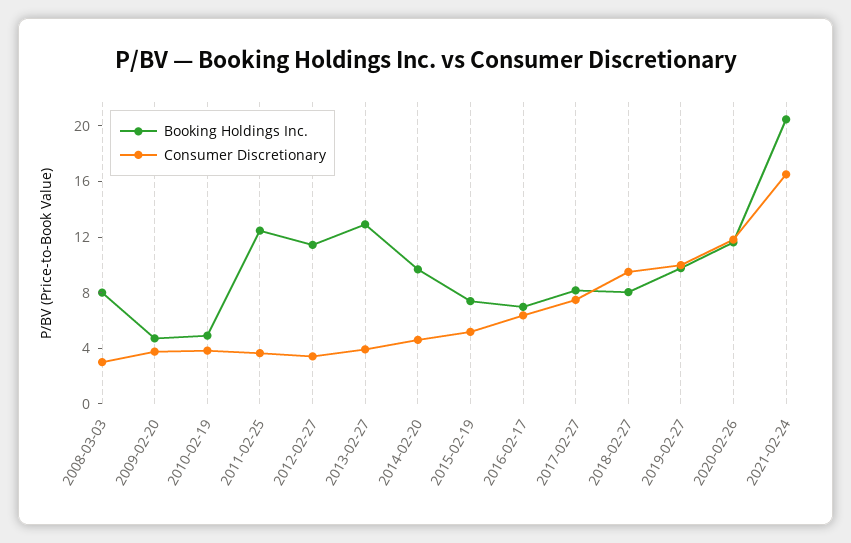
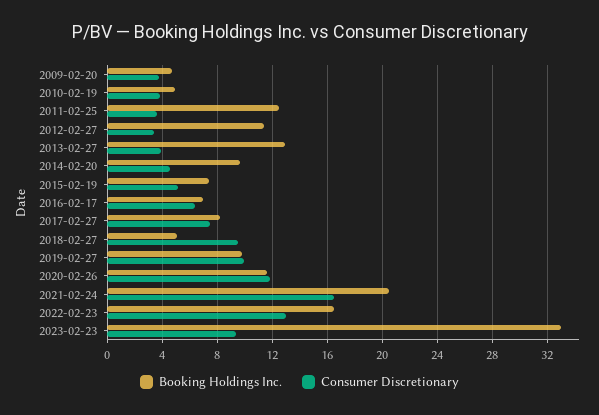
Booking Holdings Inc., 2008-03-03: 8 -> none
Consumer Discretionary, 2008-03-03: 3 -> none
Booking Holdings Inc., 2018-02-27: 8 -> 5
Booking Holdings Inc., 2022-02-23: none -> 16.5
Consumer Discretionary, 2022-02-23: none -> 13
Booking Holdings Inc., 2023-02-23: none -> 33
Consumer Discretionary, 2023-02-23: none -> 9.5

